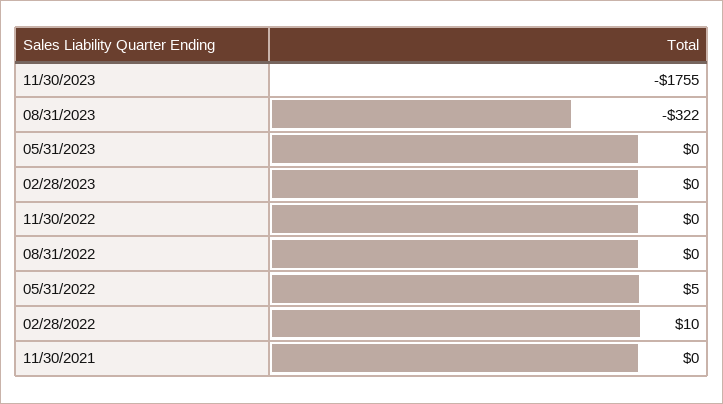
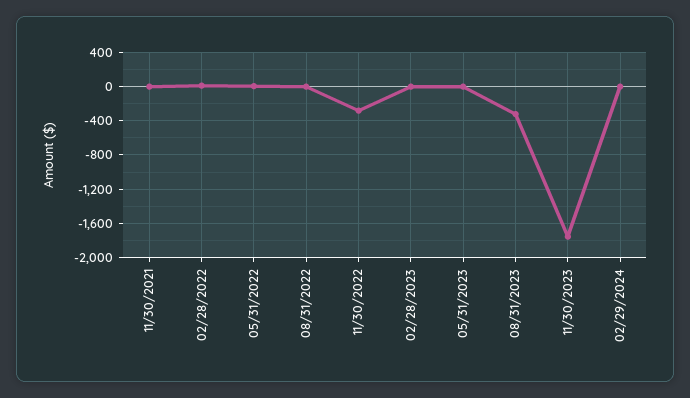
11/30/2022: 0 -> -300
02/29/2024: none -> 0

